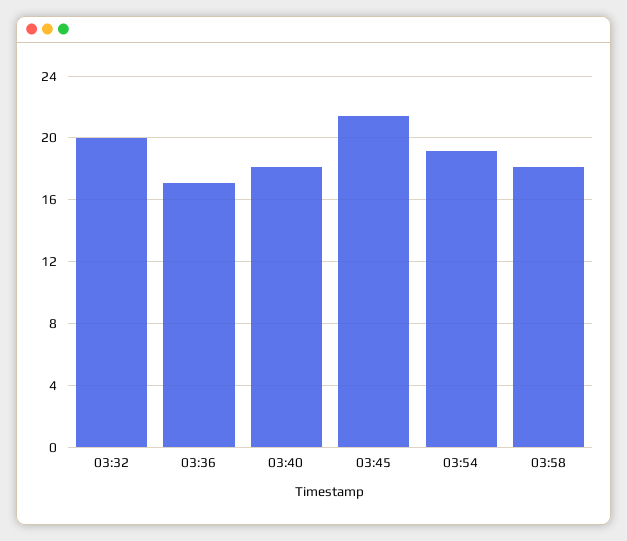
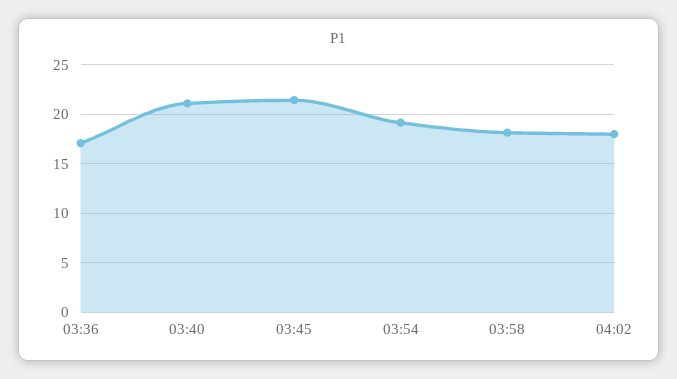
03:32: 20 -> none
03:40: 18 -> 21
04:02: none -> 18

